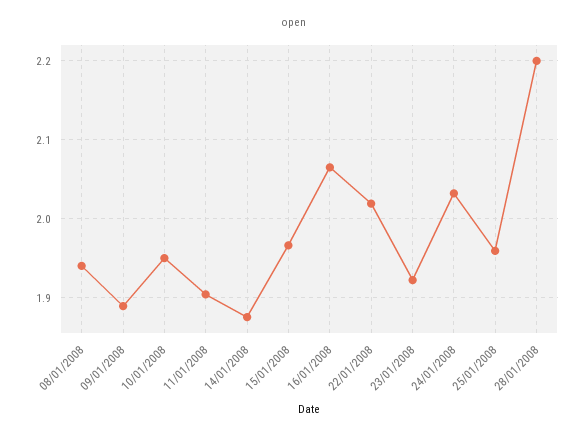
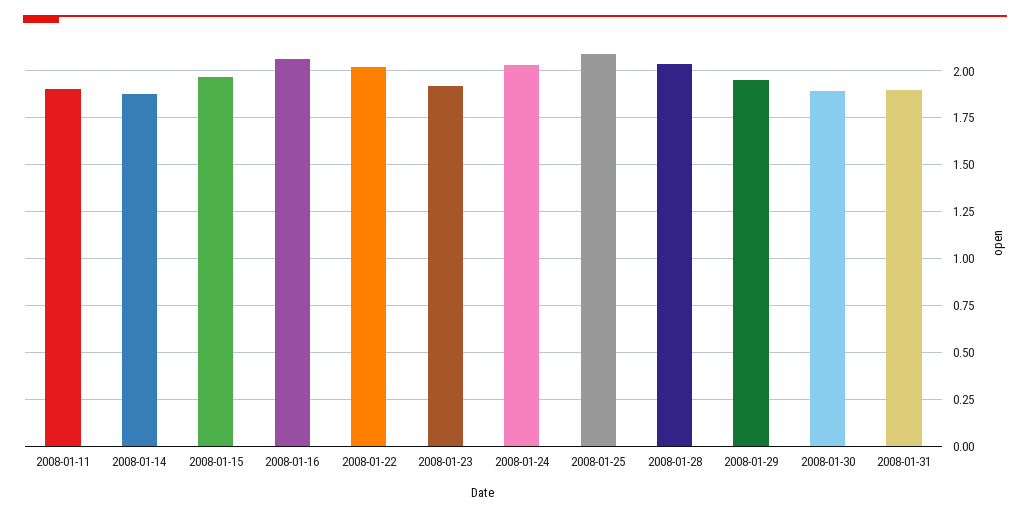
08/01/2008: 1.94 -> none
09/01/2008: 1.89 -> none
10/01/2008: 1.95 -> none
25/01/2008: 1.96 -> 2.1
28/01/2008: 2.2 -> 2.05
2008-01-29: none -> 1.95
2008-01-30: none -> 1.9
2008-01-31: none -> 1.9

